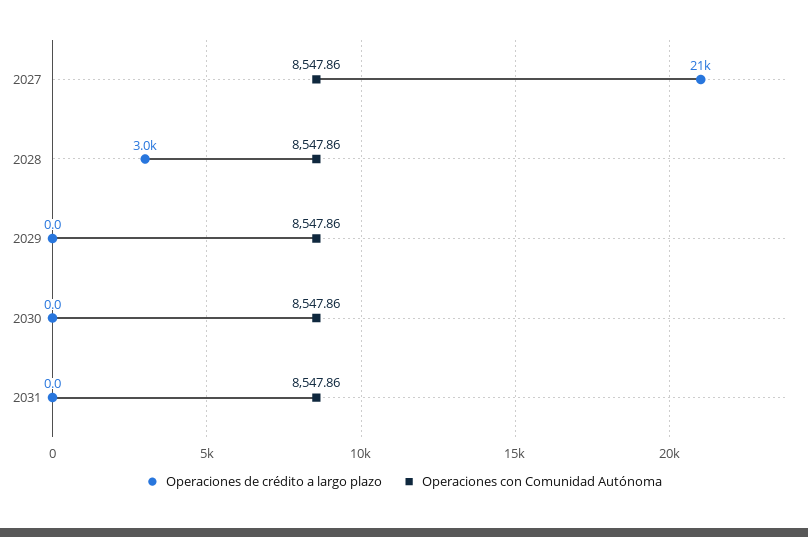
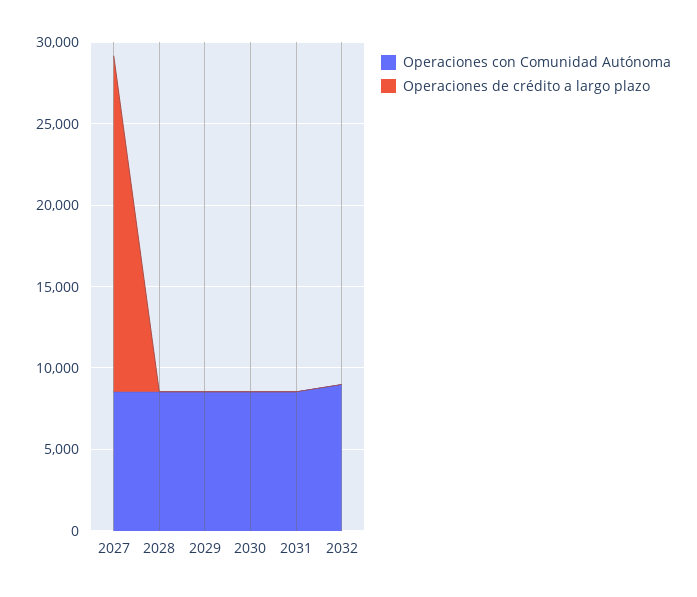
Operaciones de crédito a largo plazo, 2028: 3000 -> 0
Operaciones con Comunidad Autónoma, 2032: none -> 9000
Operaciones de crédito a largo plazo, 2032: none -> 0

